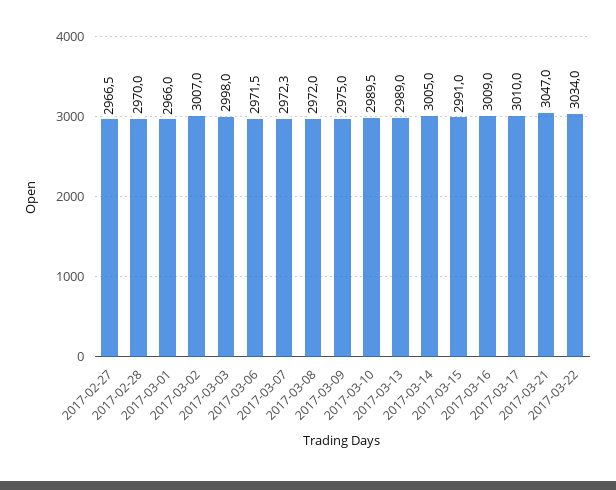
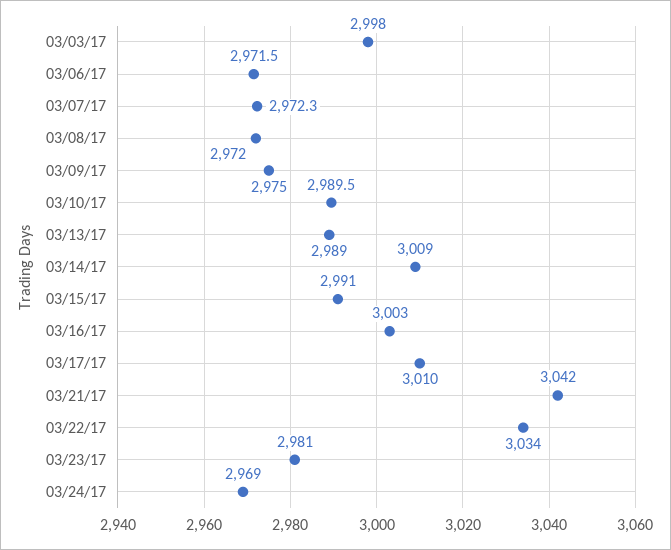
2017-02-27: 2966.5 -> none
2017-02-28: 2970 -> none
2017-03-01: 2966 -> none
2017-03-02: 3007 -> none
2017-03-14: 3005 -> 3009
2017-03-16: 3009 -> 3003
2017-03-21: 3047 -> 3042
03/23/17: none -> 2981
03/24/17: none -> 2969

